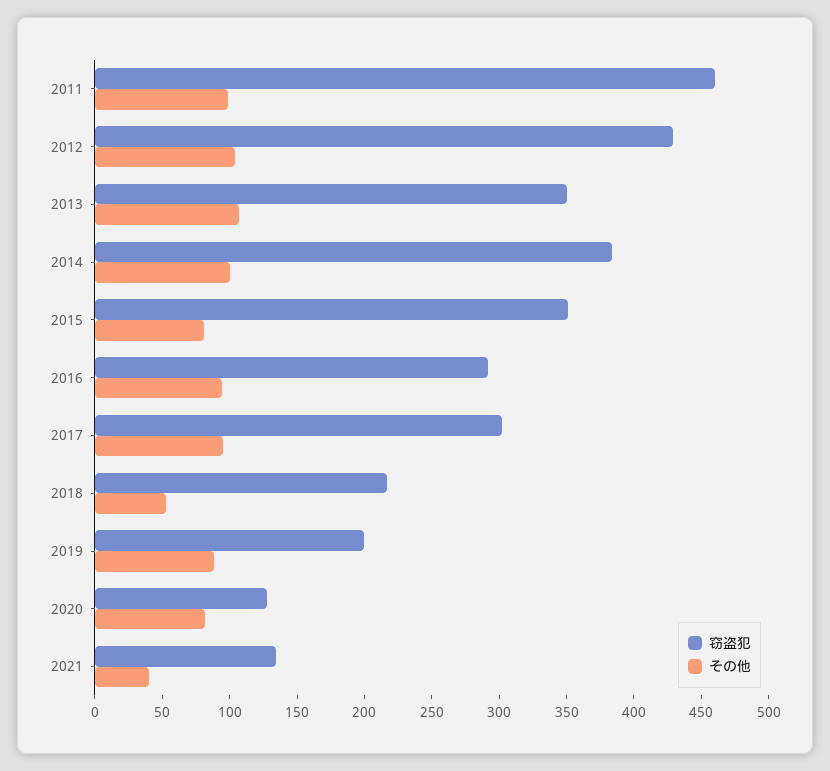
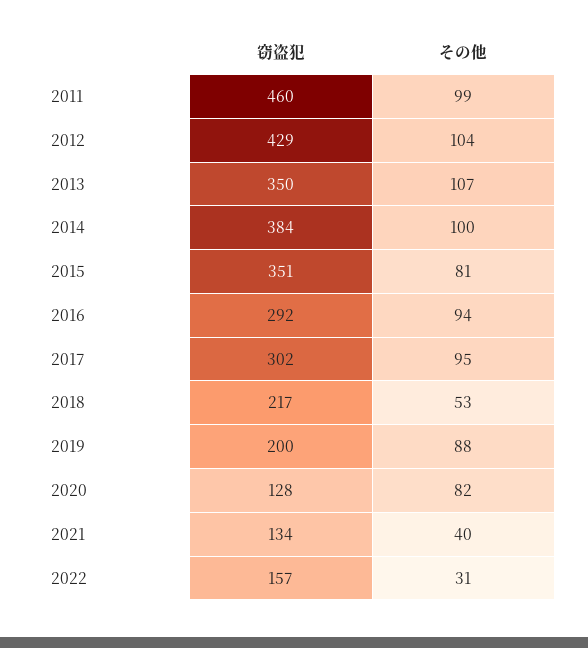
窃盗犯, 2022: none -> 157
その他, 2022: none -> 31

